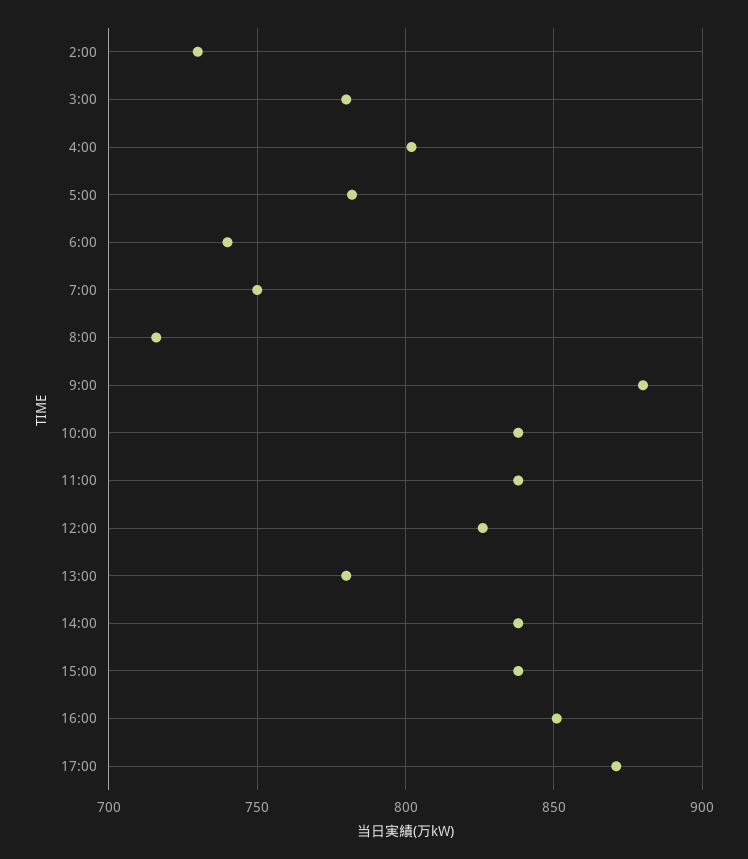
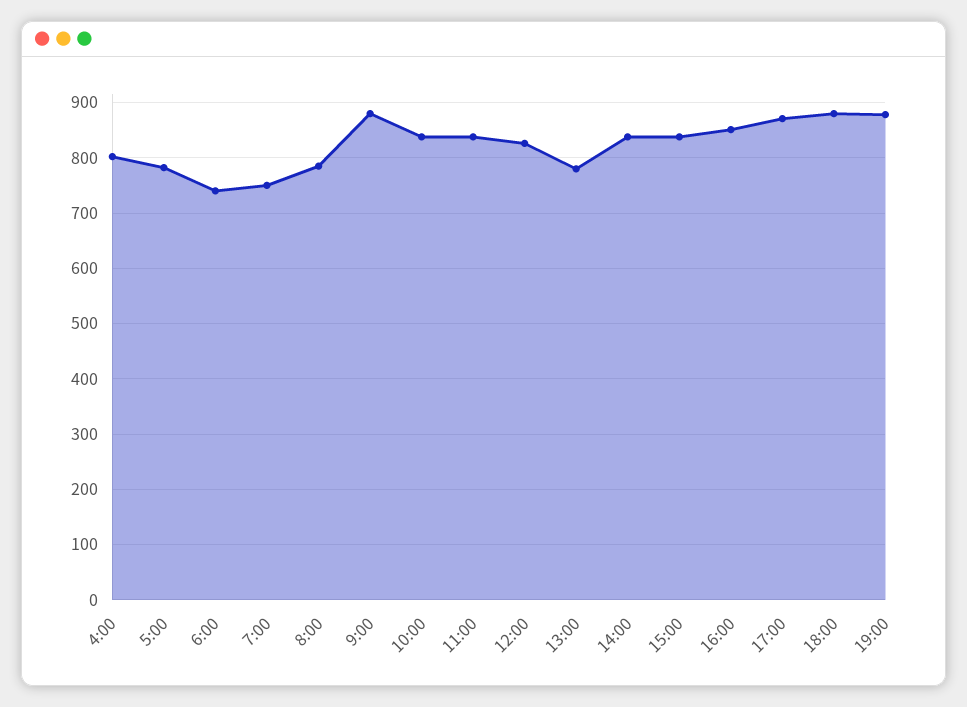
2:00: 730 -> none
3:00: 780 -> none
8:00: 715 -> 780
18:00: none -> 880
19:00: none -> 880

